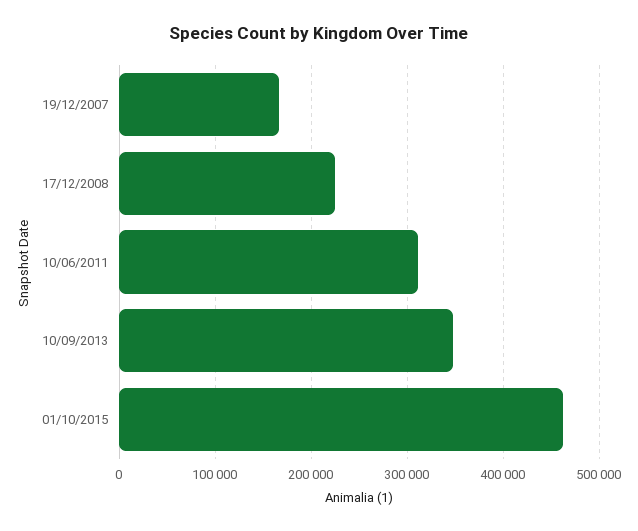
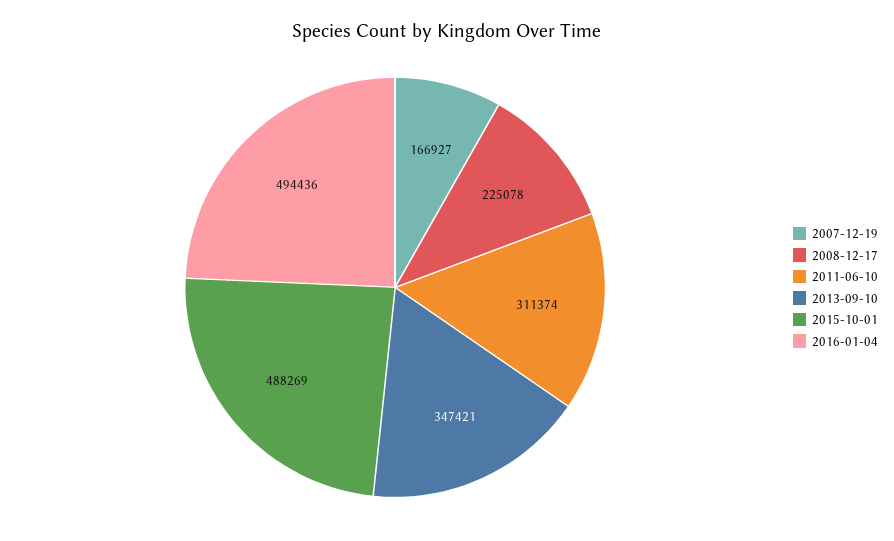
01/10/2015: 460000 -> 488269
2016-01-04: none -> 494436

